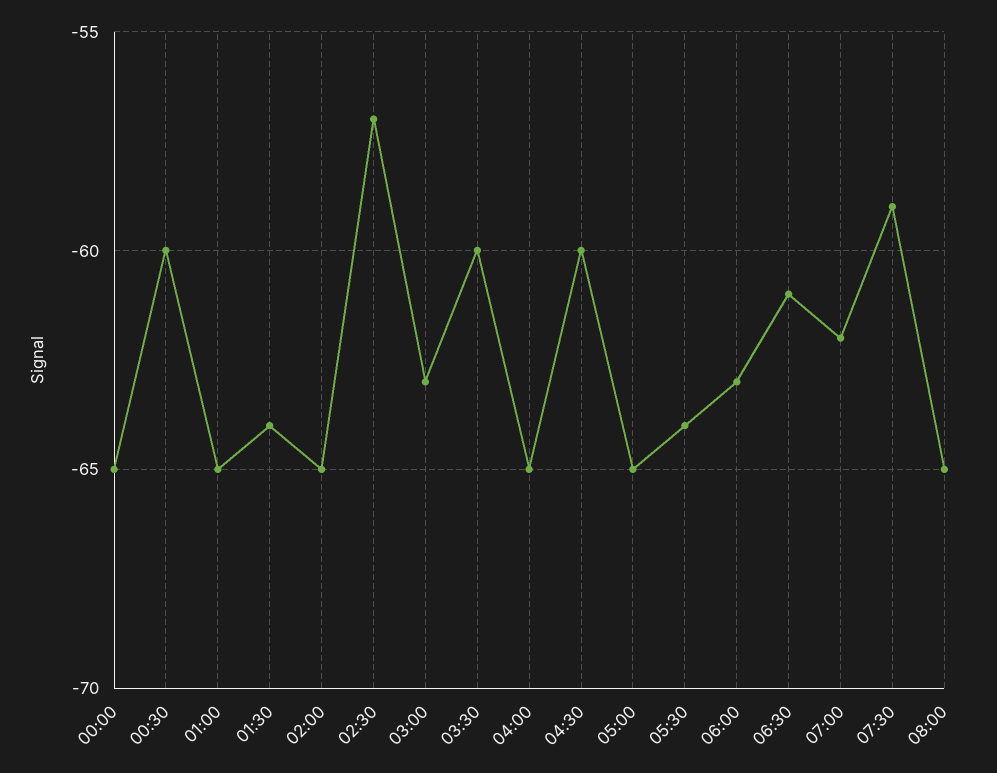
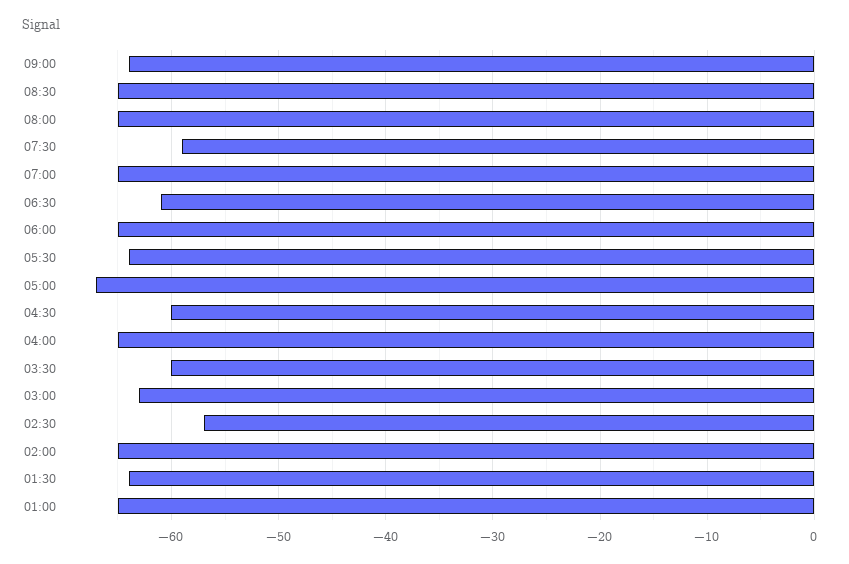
00:00: -65 -> none
00:30: -60 -> none
05:00: -65 -> -67
06:00: -63 -> -65
07:00: -62 -> -65
09:00: none -> -64
08:30: none -> -65

